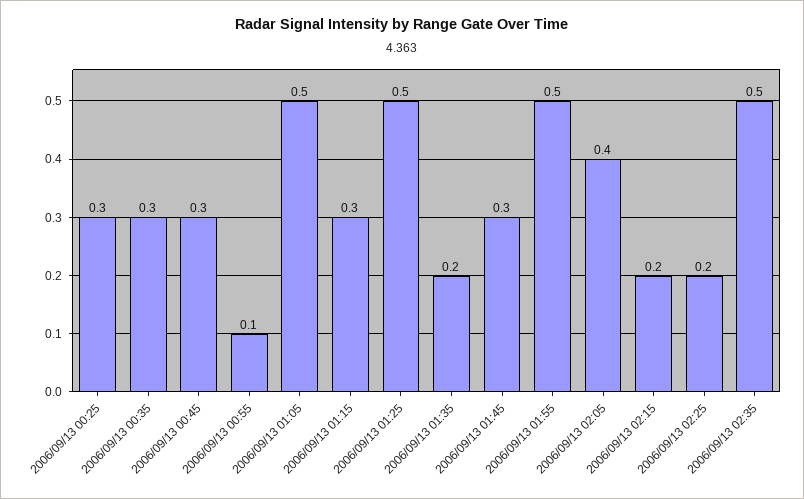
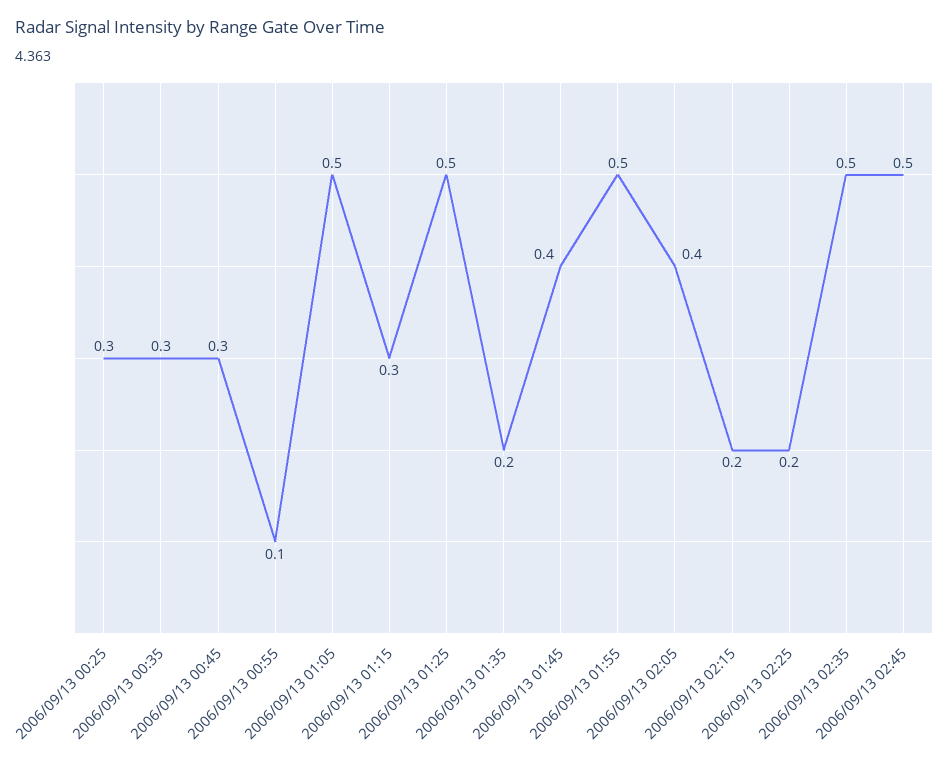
2006/09/13 01:45: 0.3 -> 0.4
2006/09/13 02:45: none -> 0.5

